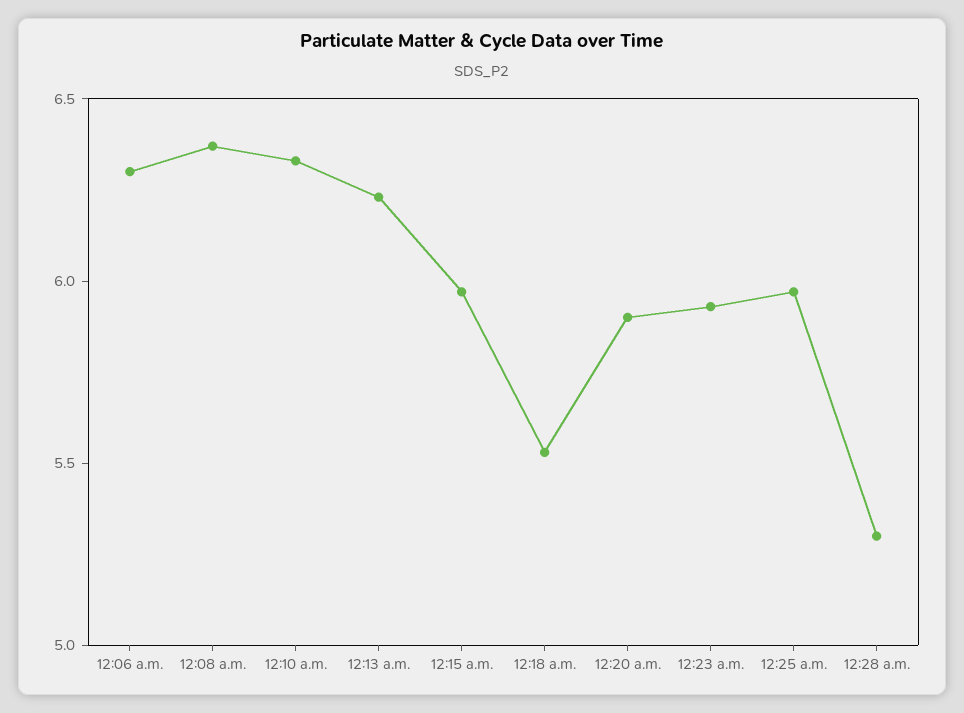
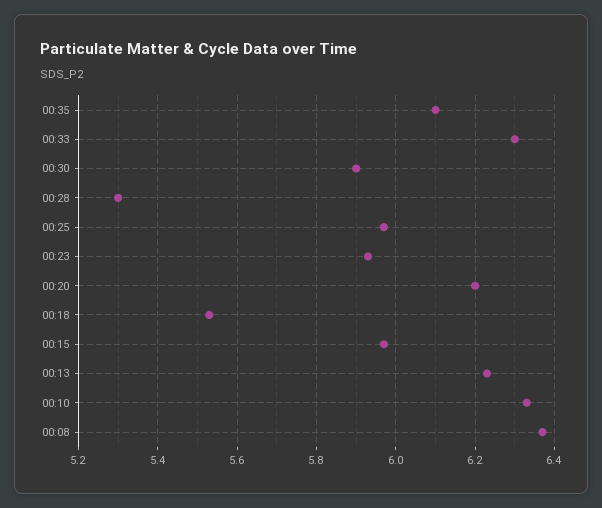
12:06 a.m.: 6.3 -> none
12:20 a.m.: 5.9 -> 6.2
00:35: none -> 6.1
00:33: none -> 6.3
00:30: none -> 5.9

